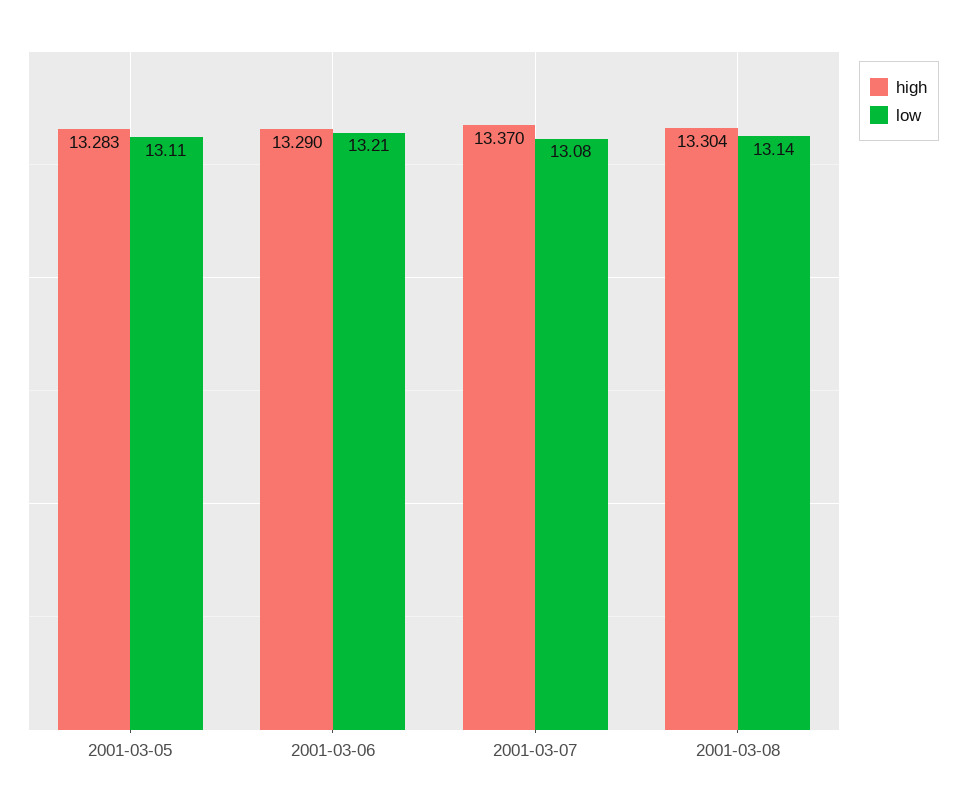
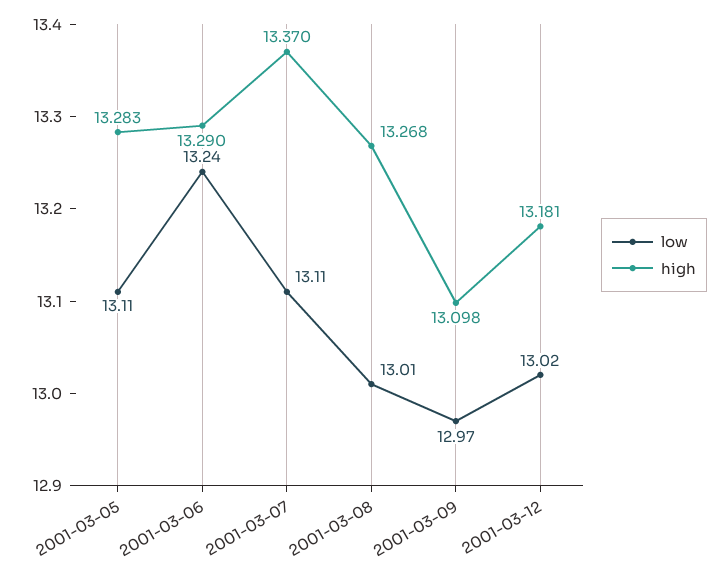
low, 2001-03-06: 13.21 -> 13.24
low, 2001-03-07: 13.08 -> 13.11
high, 2001-03-08: 13.304 -> 13.268
low, 2001-03-08: 13.14 -> 13.01
low, 2001-03-09: none -> 12.97
high, 2001-03-09: none -> 13.098
low, 2001-03-12: none -> 13.02
high, 2001-03-12: none -> 13.181

